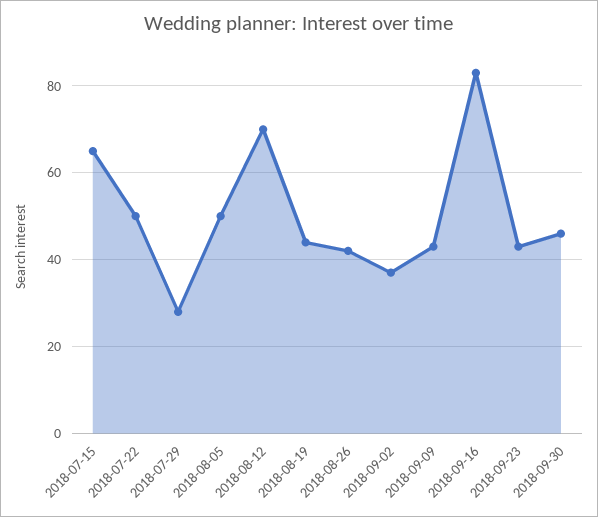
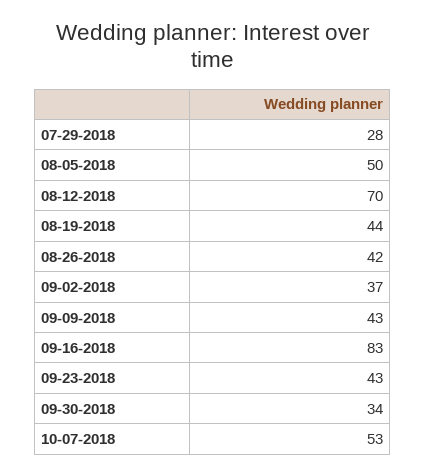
2018-07-15: 65 -> none
2018-07-22: 50 -> none
2018-09-30: 45 -> 34
10-07-2018: none -> 53

